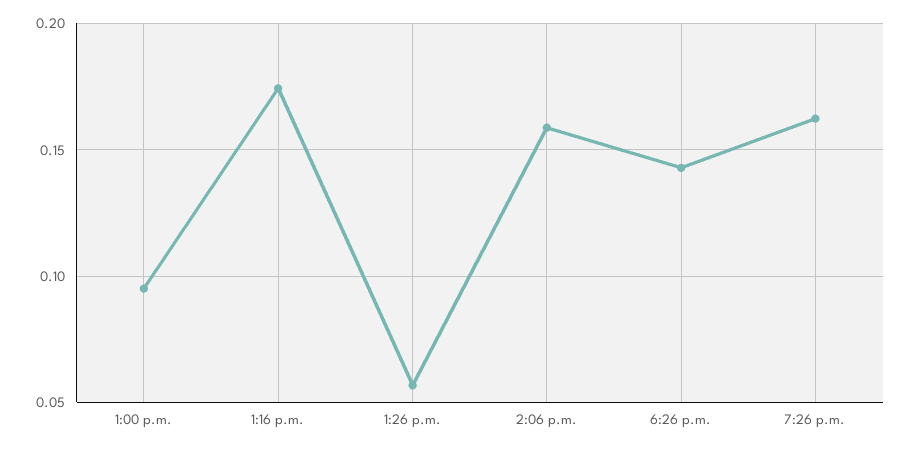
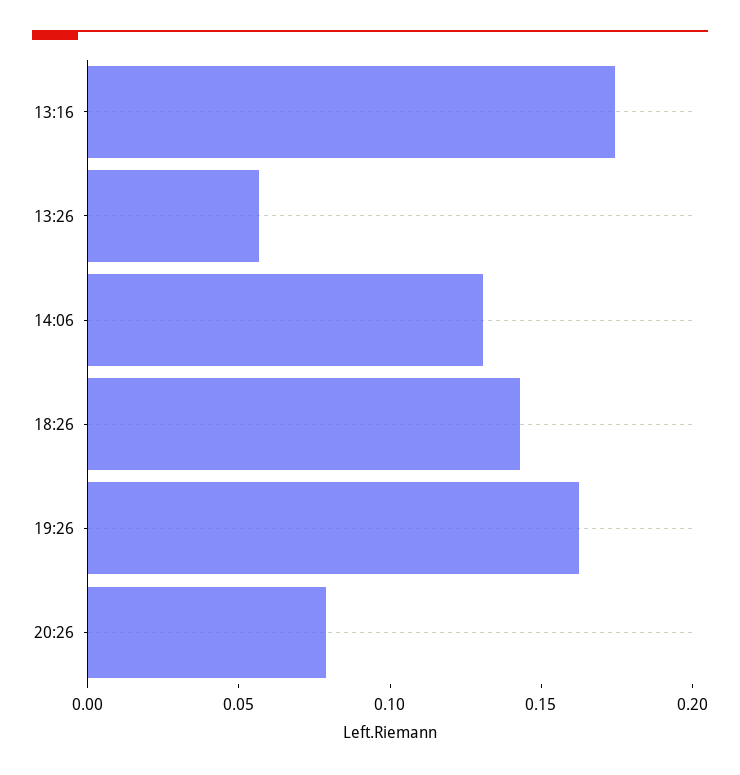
1:00 p.m.: 0.095 -> none
2:06 p.m.: 0.16 -> 0.13
20:26: none -> 0.08

